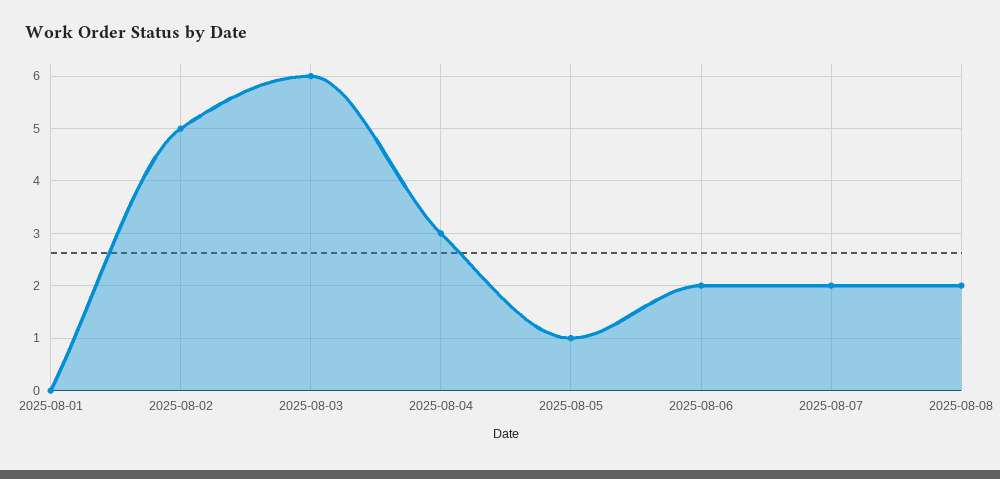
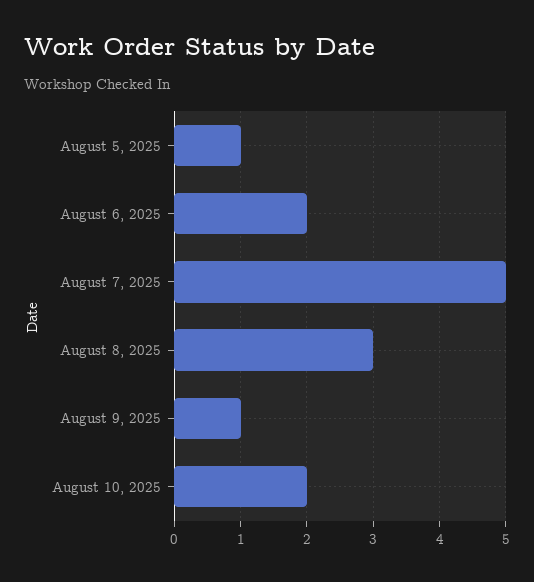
2025-08-01: 0 -> none
2025-08-02: 5 -> none
2025-08-03: 6 -> none
2025-08-04: 3 -> none
2025-08-07: 2 -> 5
2025-08-08: 2 -> 3
August 9, 2025: none -> 1
August 10, 2025: none -> 2

